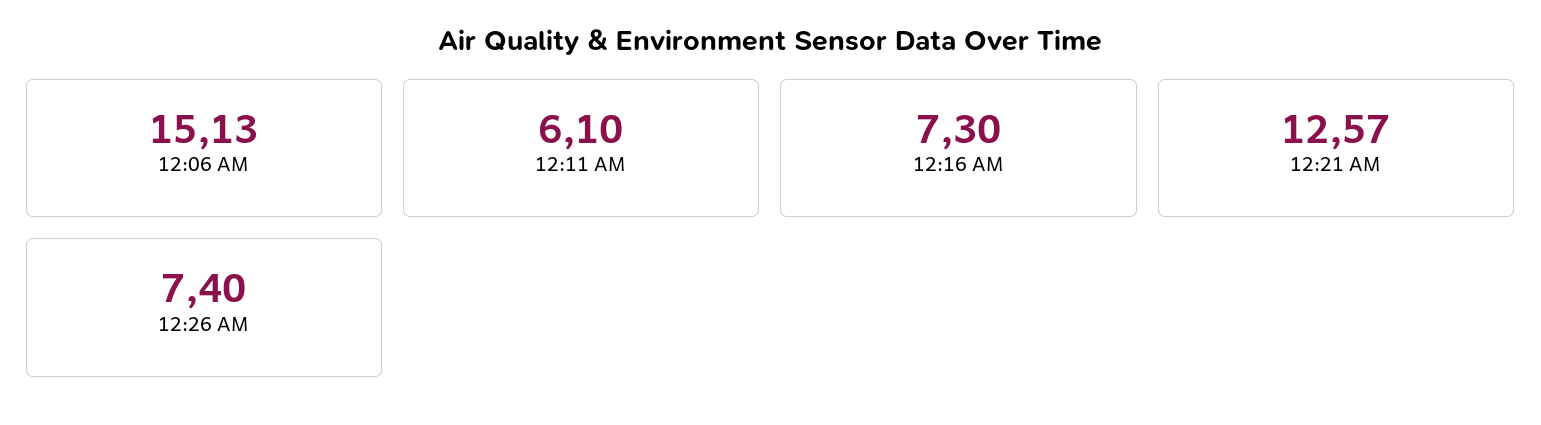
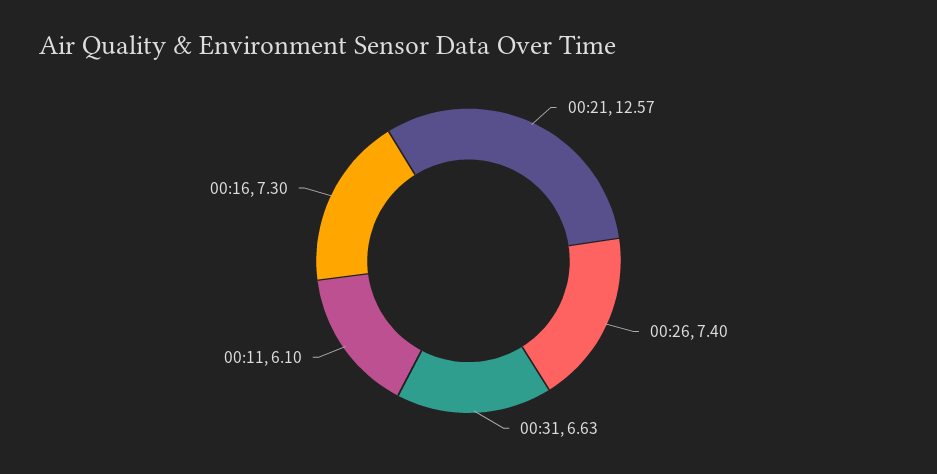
12:06 AM: 15.13 -> none
00:31: none -> 6.63

